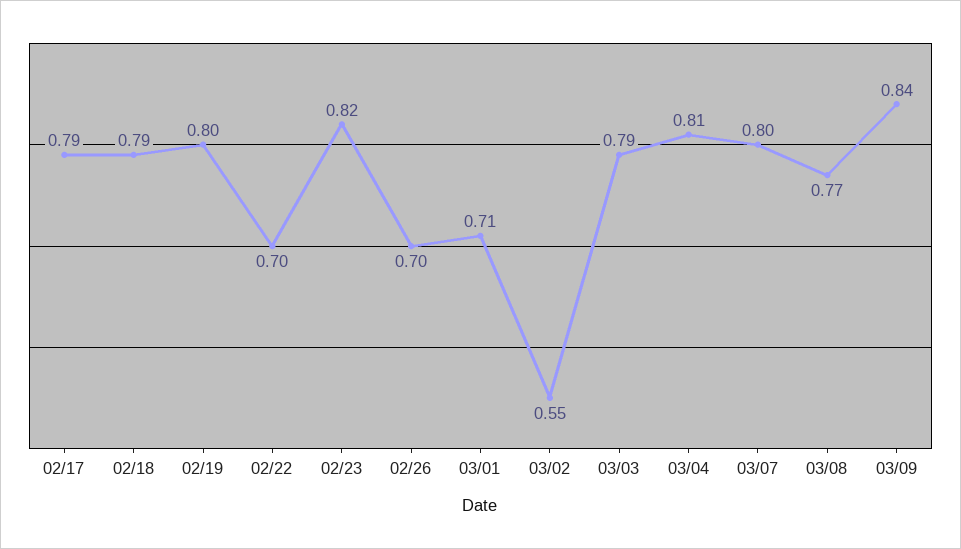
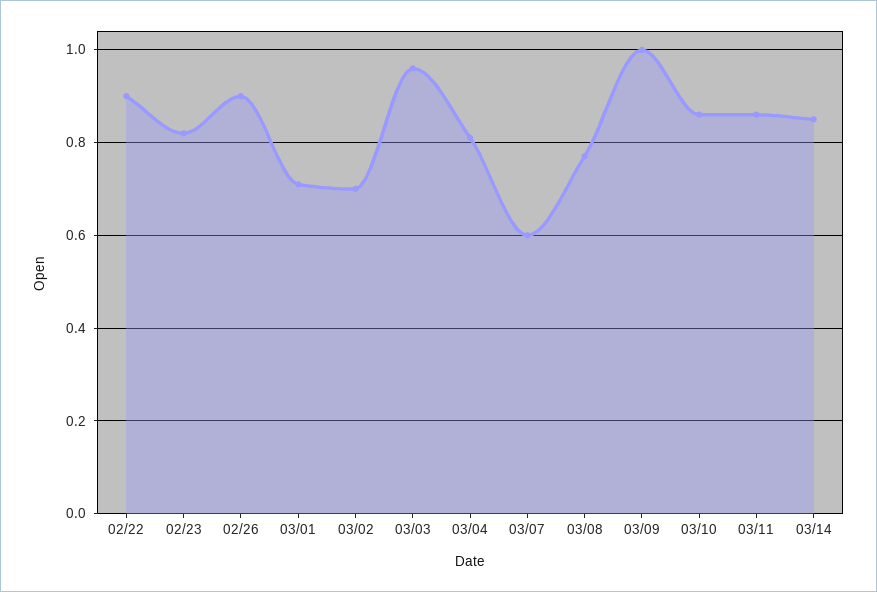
02/17: 0.79 -> none
02/18: 0.79 -> none
02/19: 0.8 -> none
02/22: 0.7 -> 0.9
02/26: 0.7 -> 0.9
03/02: 0.55 -> 0.7
03/03: 0.79 -> 0.95
03/07: 0.8 -> 0.6
03/09: 0.84 -> 1
03/10: none -> 0.85
03/11: none -> 0.85
03/14: none -> 0.85

